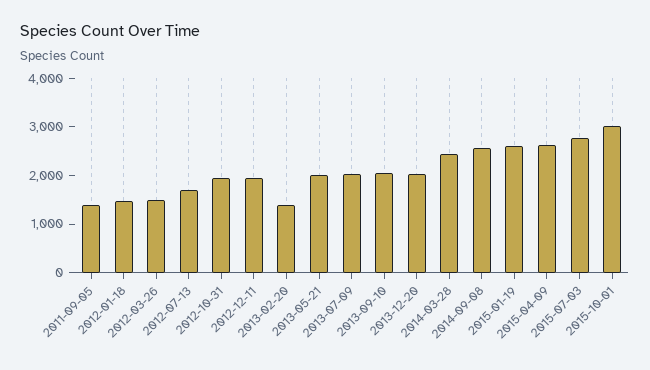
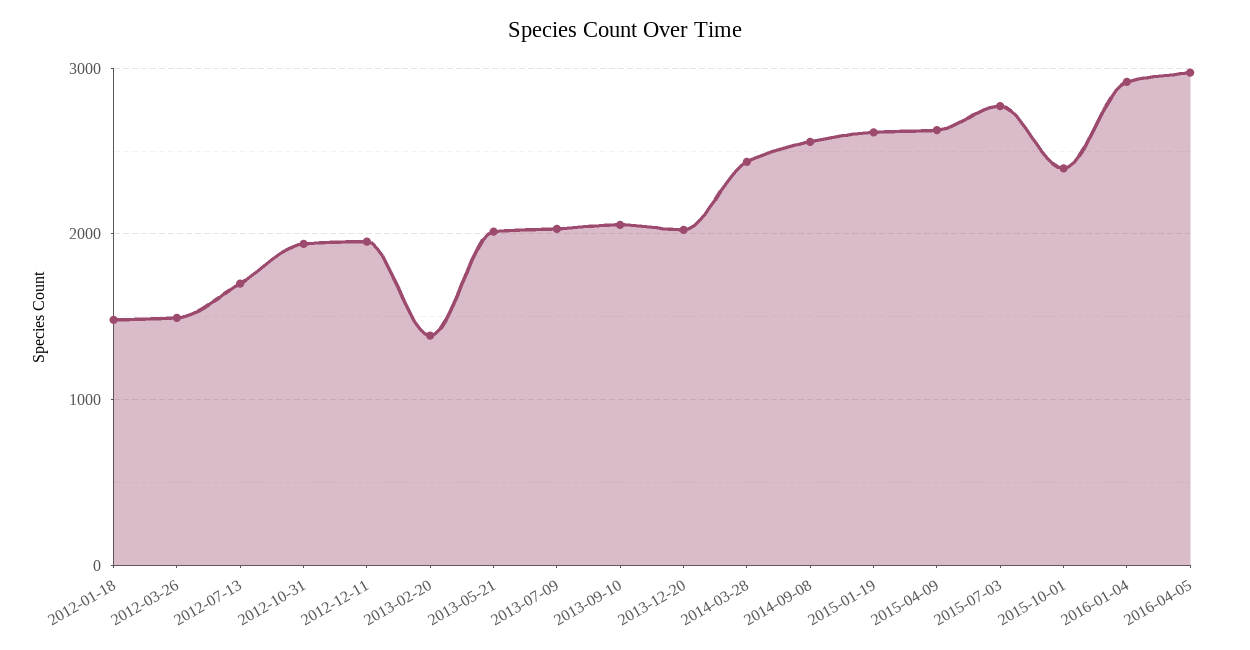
2011-09-05: 1400 -> none
2015-10-01: 3000 -> 2400
2016-01-04: none -> 2900
2016-04-05: none -> 3000

